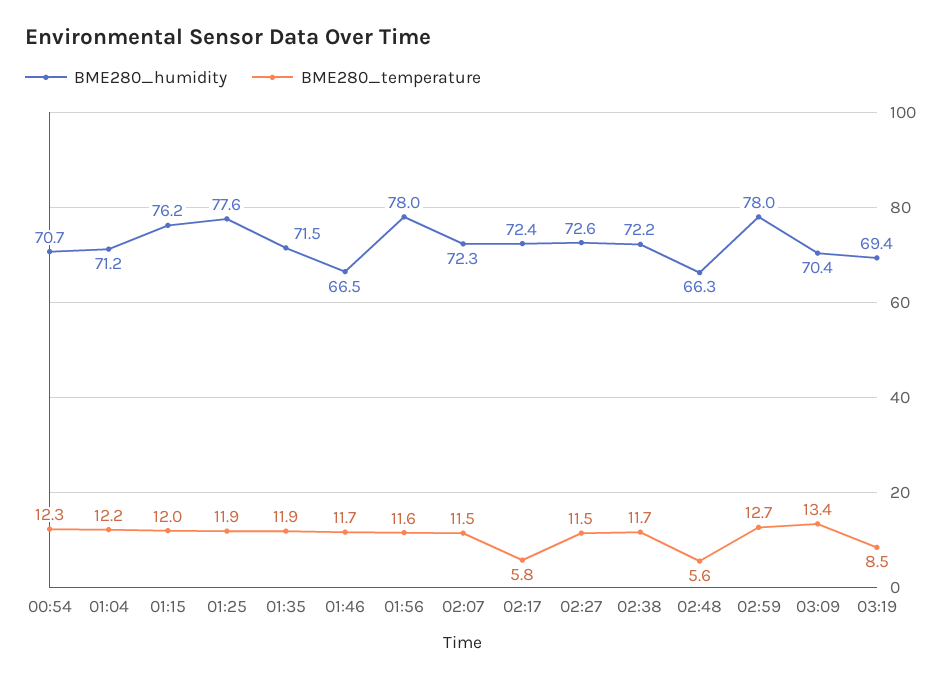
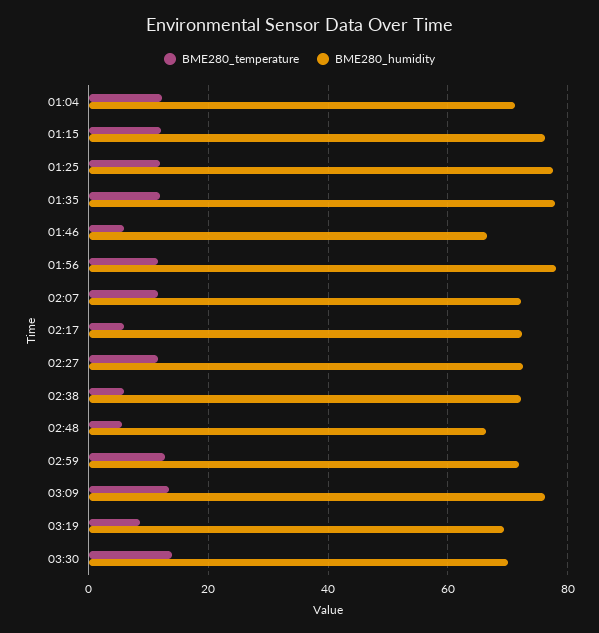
BME280_humidity, 00:54: 70.7 -> none
BME280_temperature, 00:54: 12.3 -> none
BME280_humidity, 01:35: 71.5 -> 78
BME280_temperature, 01:46: 11.7 -> 6
BME280_temperature, 02:38: 11.7 -> 6
BME280_humidity, 02:59: 78 -> 72
BME280_humidity, 03:09: 70.4 -> 76
BME280_temperature, 03:30: none -> 14
BME280_humidity, 03:30: none -> 70

